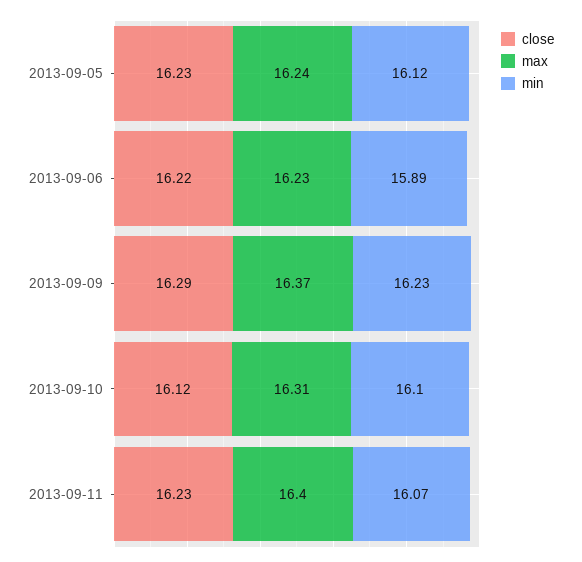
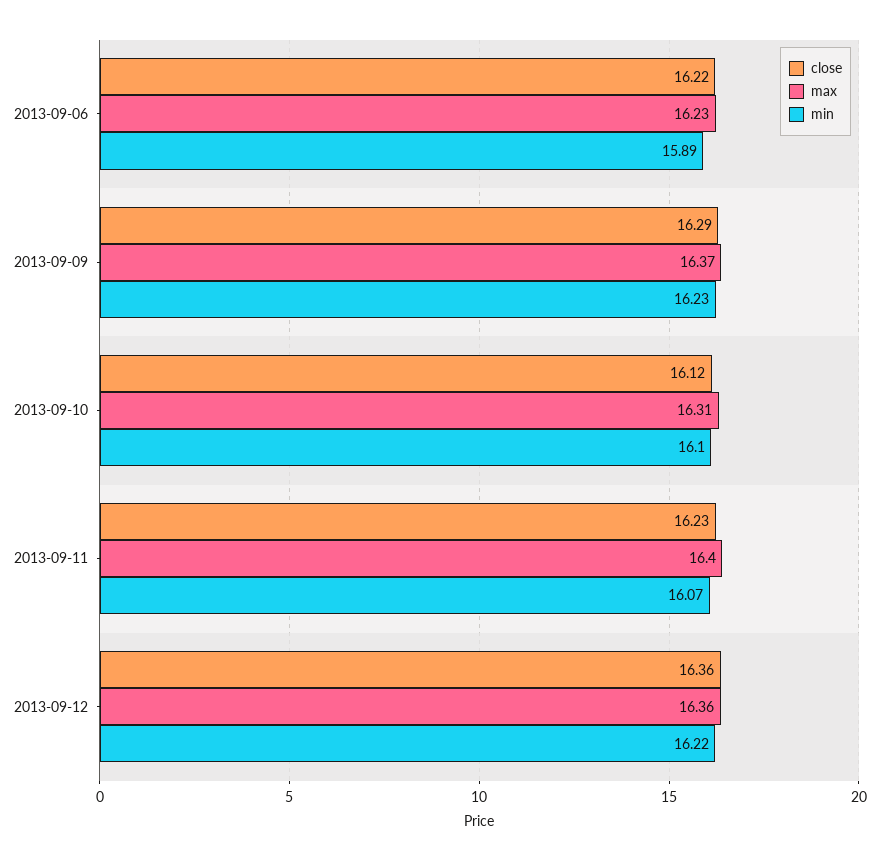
close, 2013-09-05: 16.23 -> none
max, 2013-09-05: 16.24 -> none
min, 2013-09-05: 16.12 -> none
close, 2013-09-12: none -> 16.36
max, 2013-09-12: none -> 16.36
min, 2013-09-12: none -> 16.22

